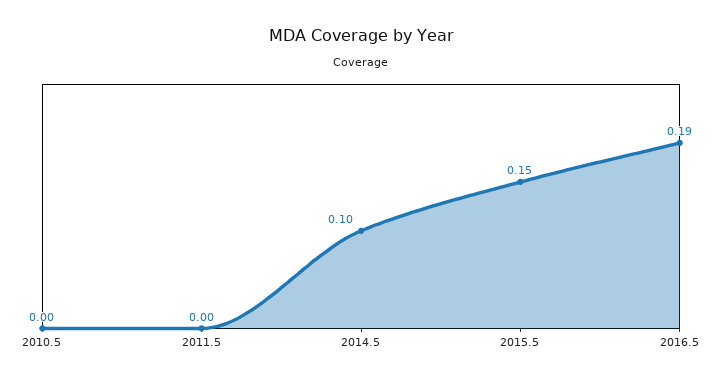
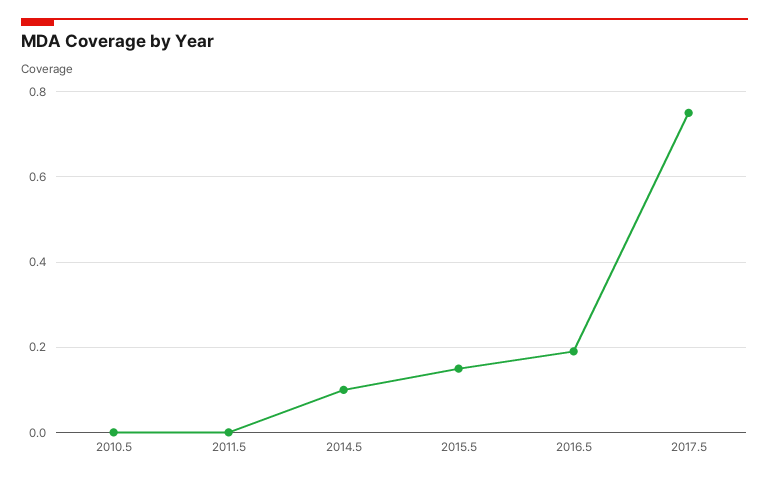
2017.5: none -> 0.75

